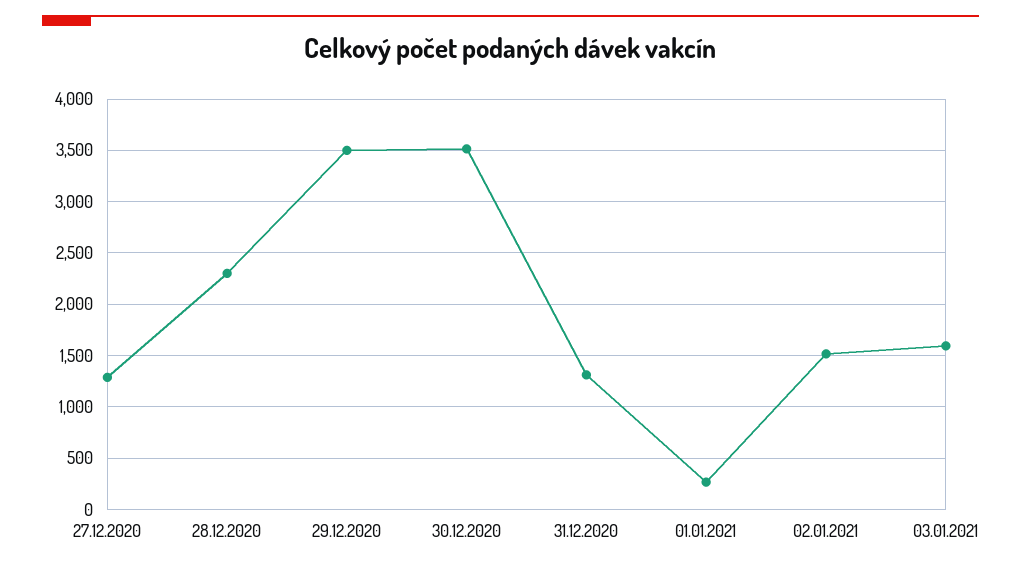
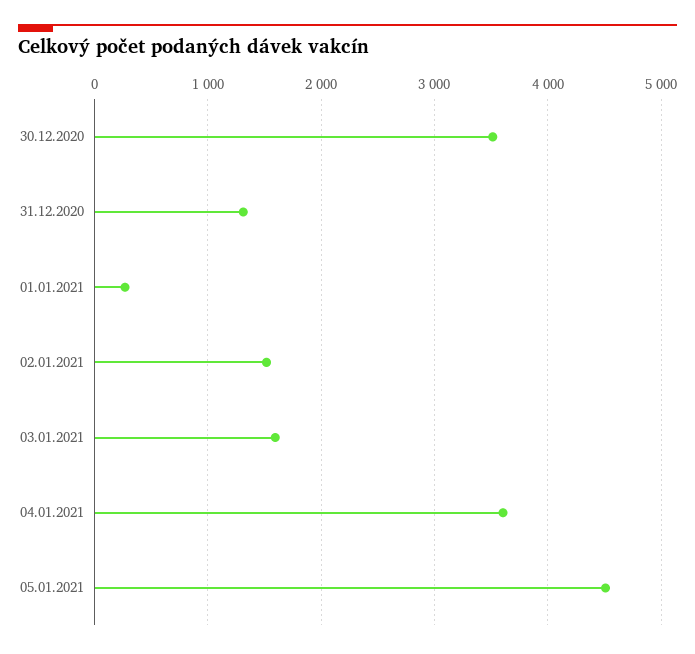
27.12.2020: 1300 -> none
28.12.2020: 2300 -> none
29.12.2020: 3500 -> none
04.01.2021: none -> 3600
05.01.2021: none -> 4500

